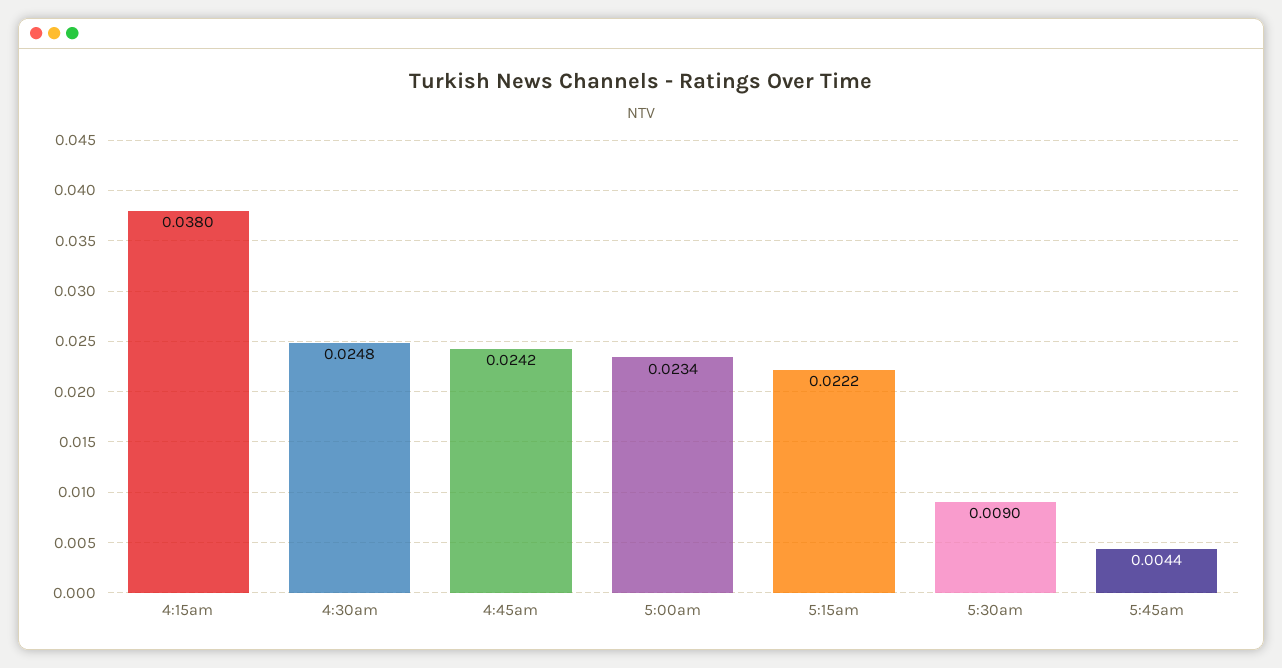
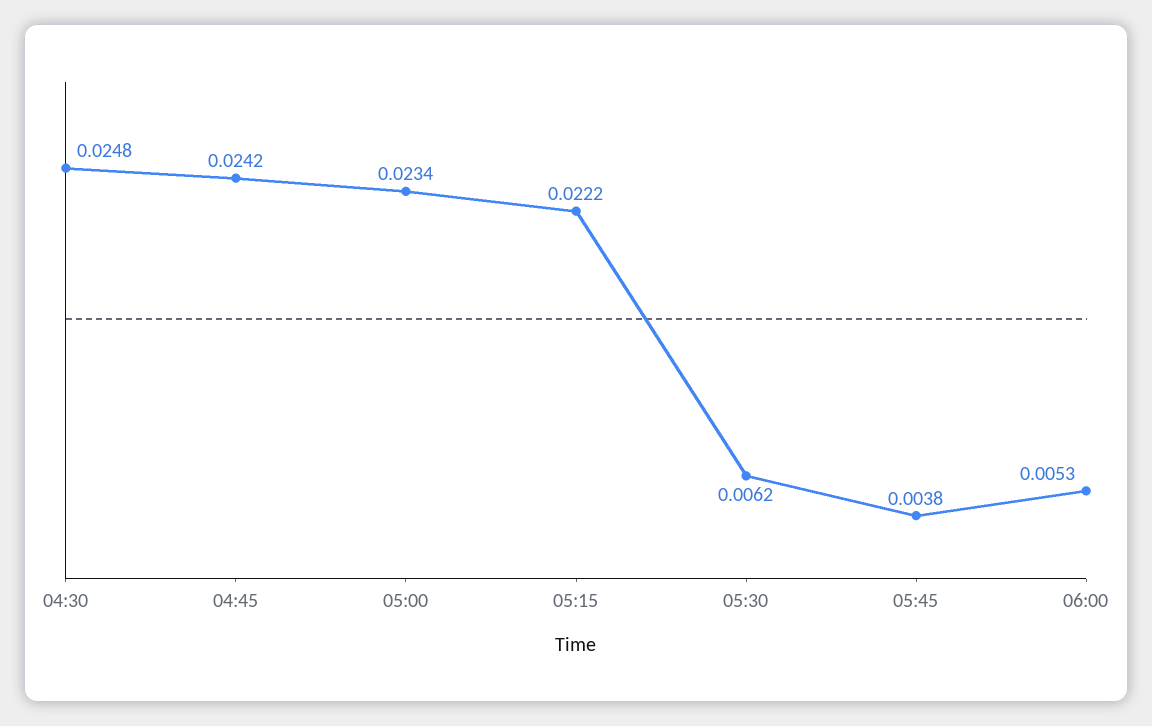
4:15am: 0.038 -> none
5:30am: 0.009 -> 0.0062
5:45am: 0.0044 -> 0.0038
06:00: none -> 0.0053

